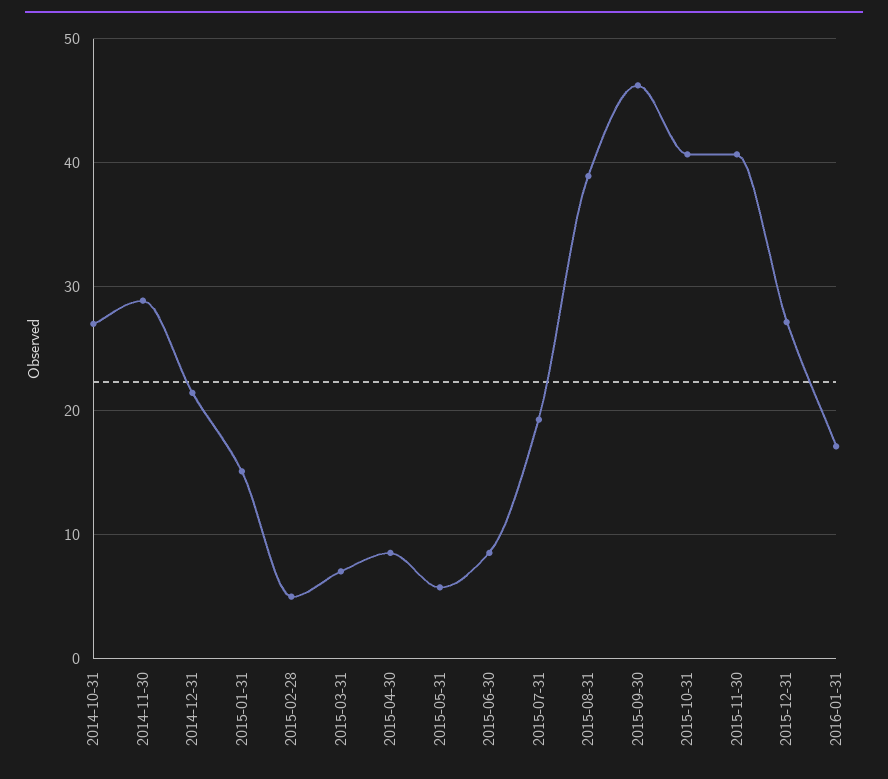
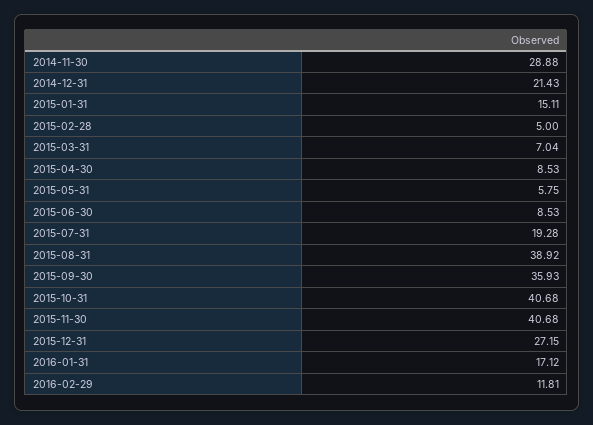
2014-10-31: 27 -> none
2015-09-30: 46 -> 35.93
2016-02-29: none -> 11.81

